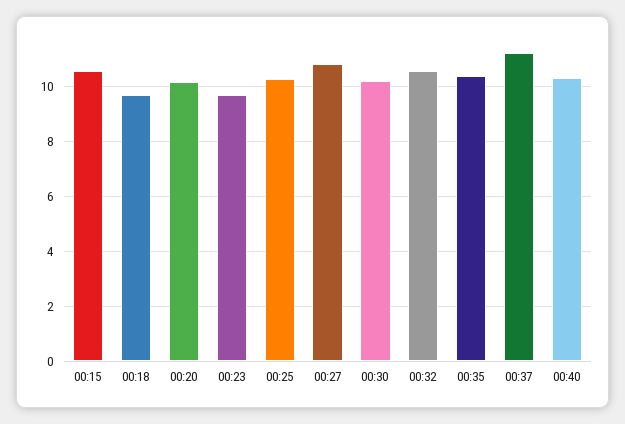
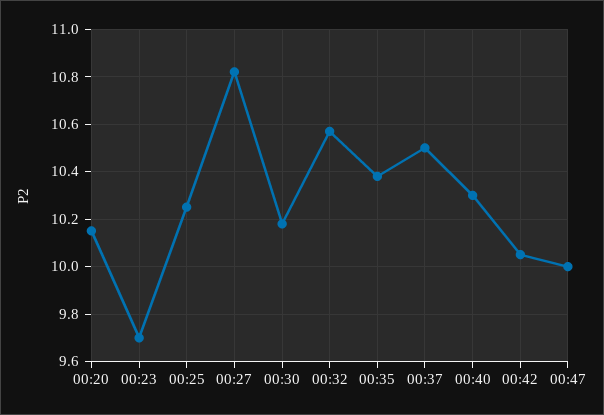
00:15: 10.5 -> none
00:18: 9.75 -> none
00:37: 11.25 -> 10.5
00:42: none -> 10.05
00:47: none -> 10

